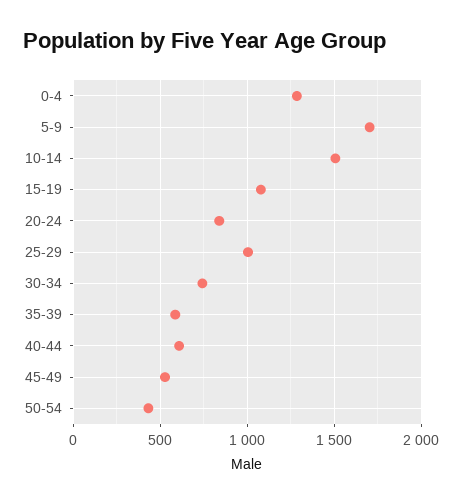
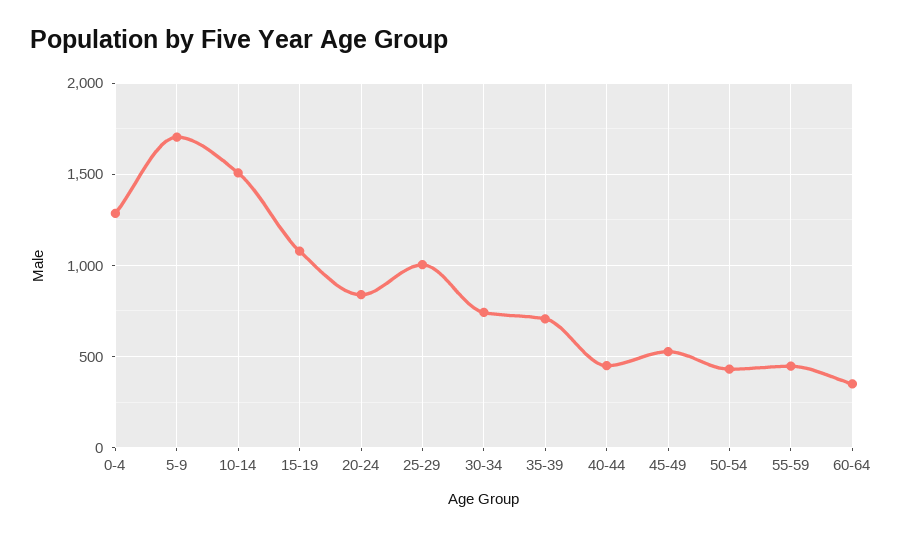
35-39: 600 -> 700
40-44: 600 -> 450
55-59: none -> 450
60-64: none -> 350

